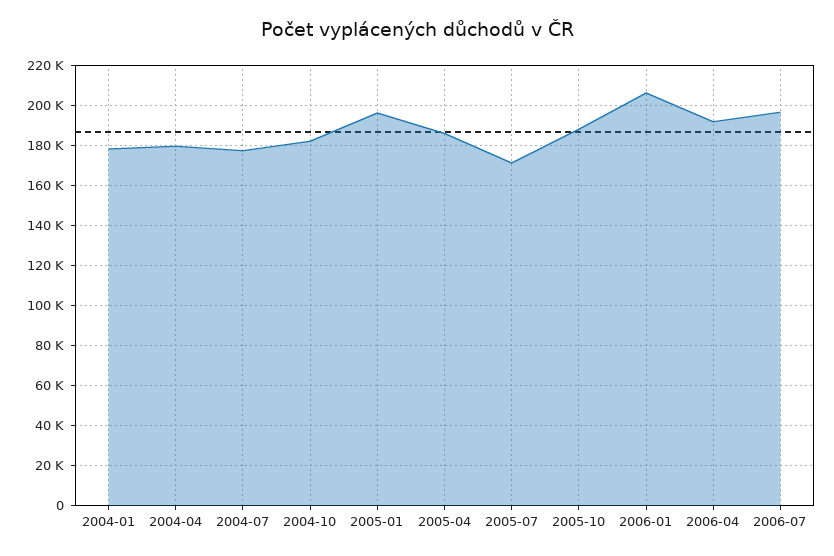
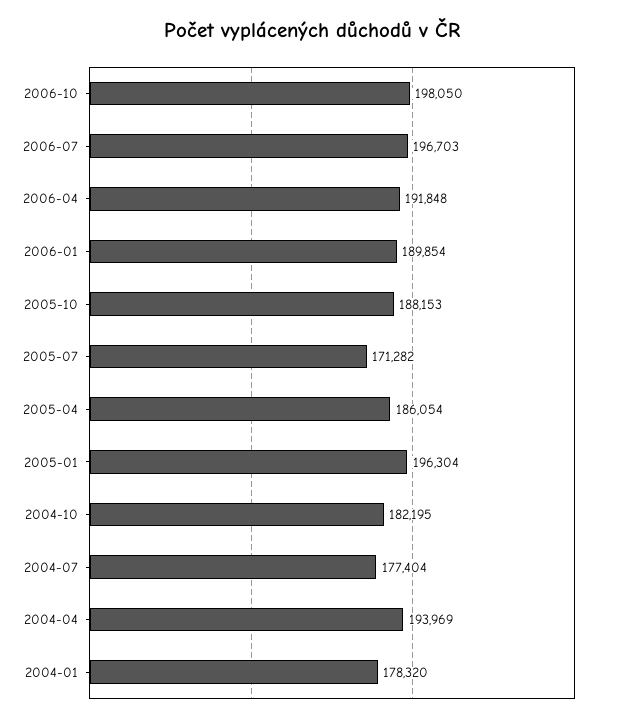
2004-04: 180000 -> 193969
2006-01: 205000 -> 189854
2006-10: none -> 198050

